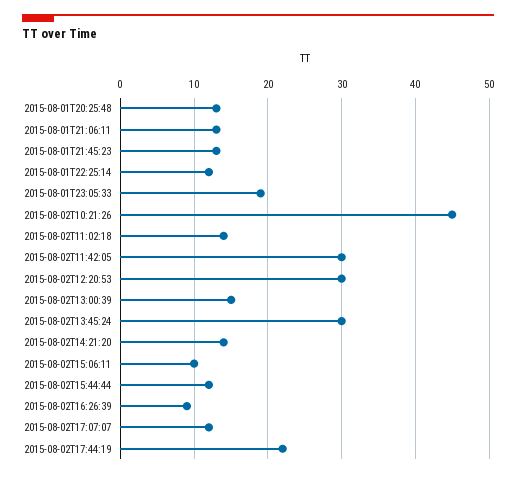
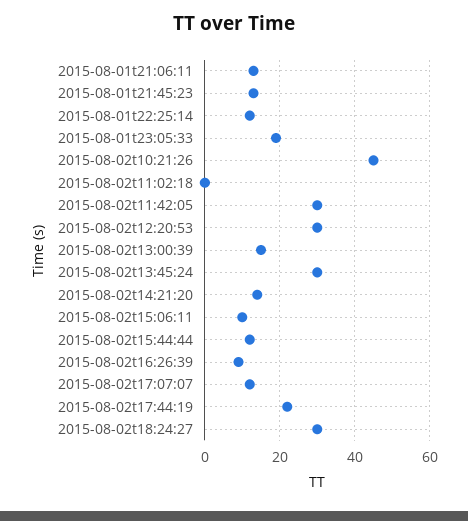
2015-08-01T20:25:48: 13 -> none
2015-08-02T11:02:18: 14 -> 0
2015-08-02t18:24:27: none -> 30

